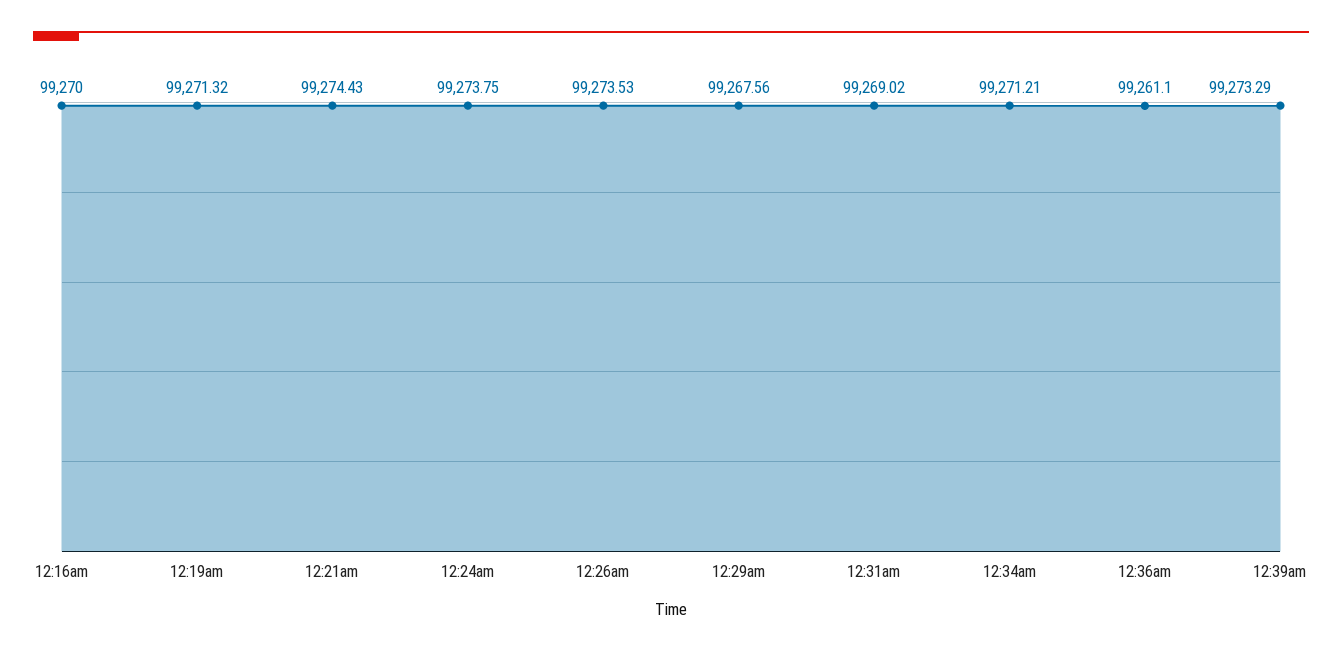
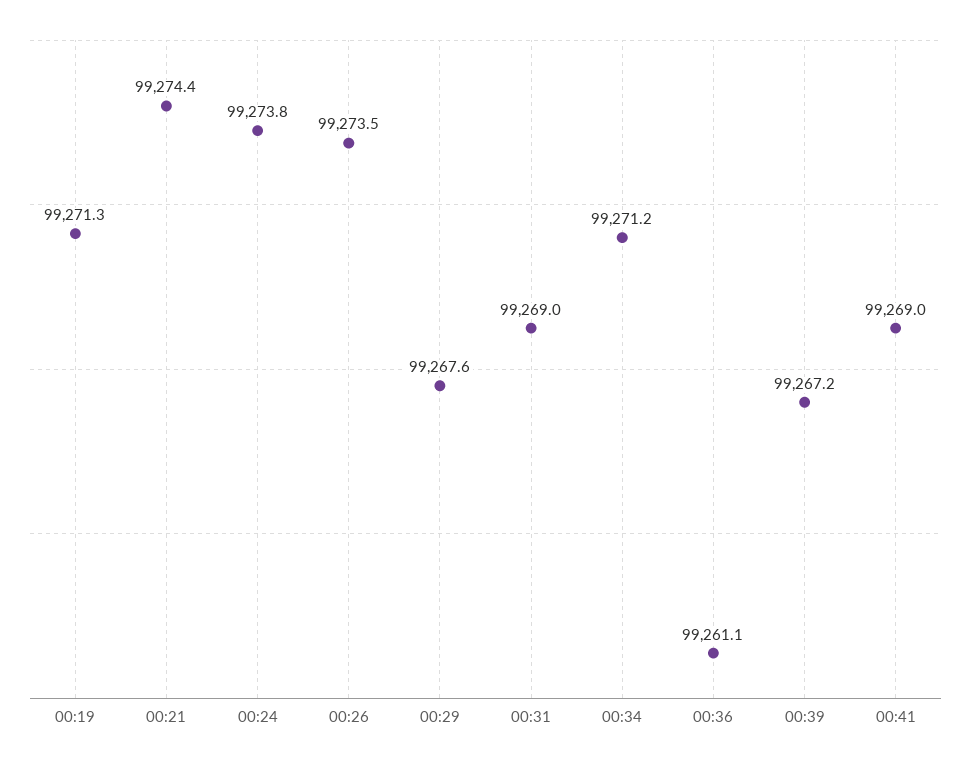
12:16am: 99270 -> none
12:39am: 99273.29 -> 99267.2
00:41: none -> 99269

